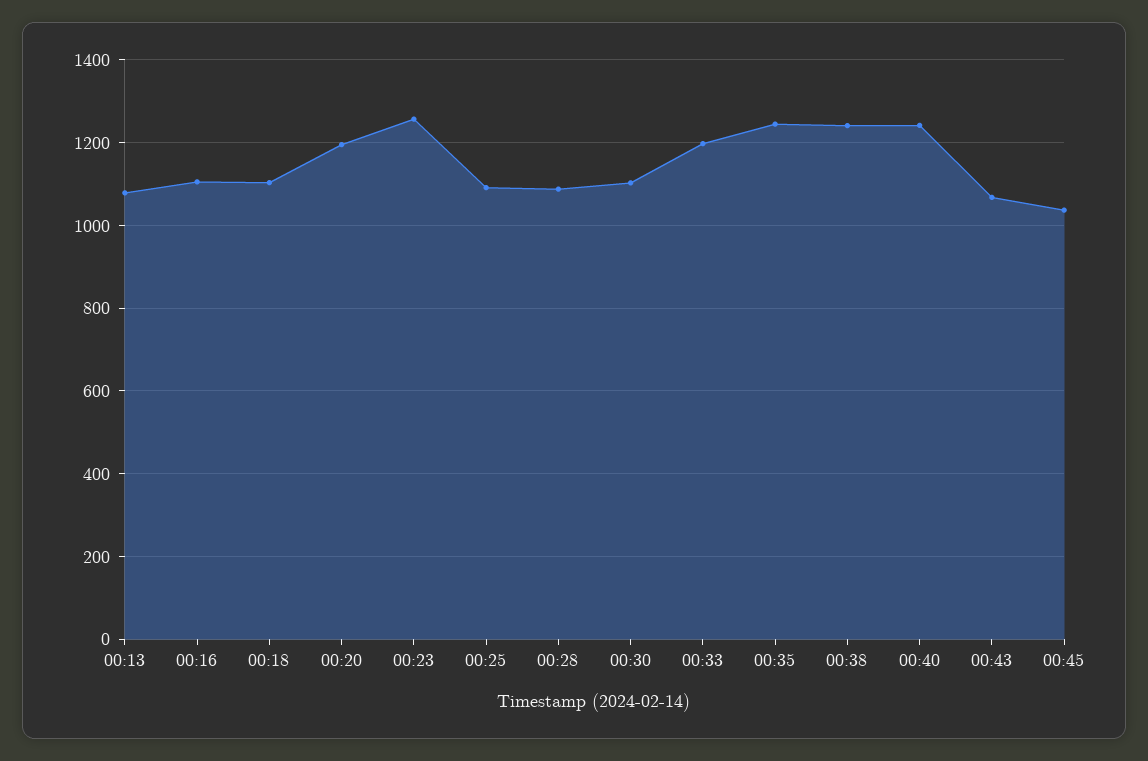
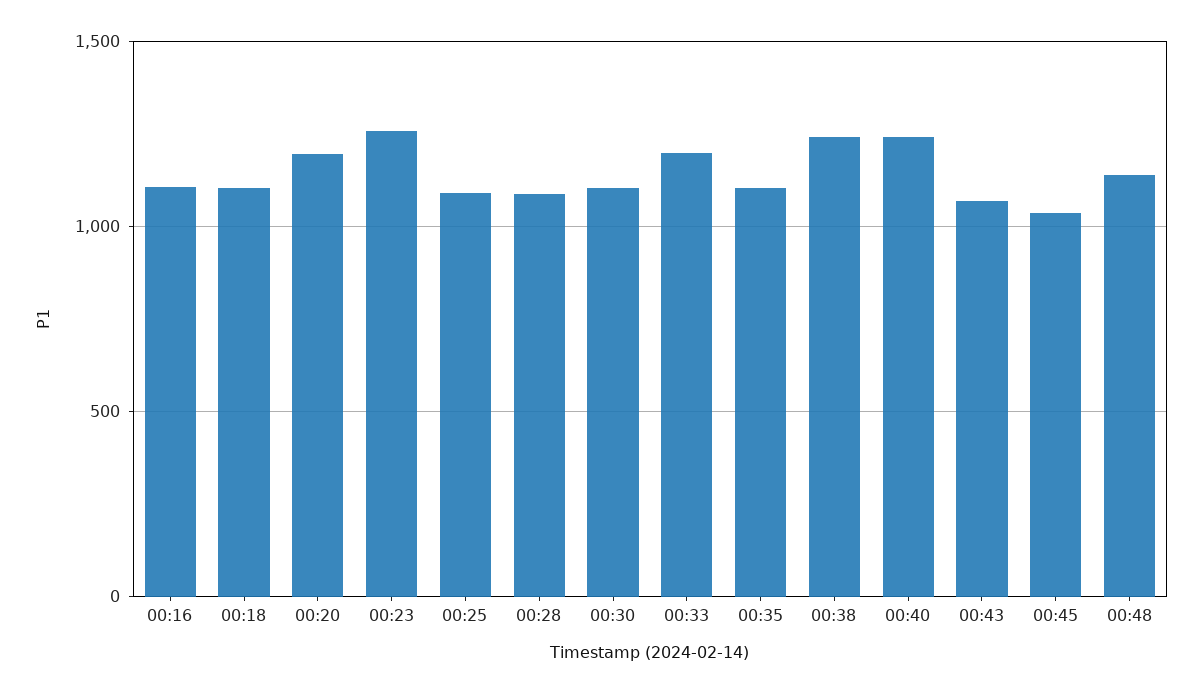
00:13: 1080 -> none
00:35: 1240 -> 1100
00:48: none -> 1150

